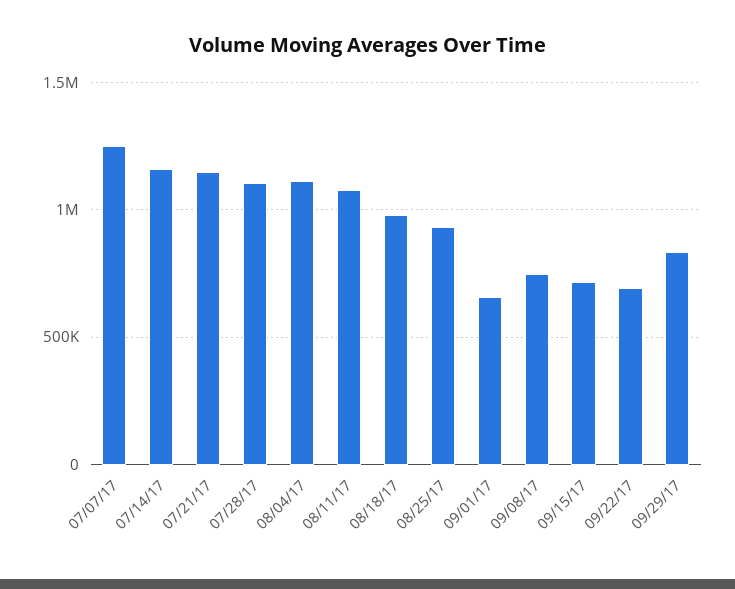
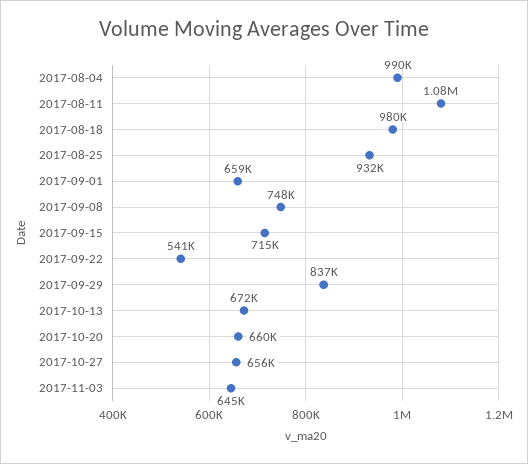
07/07/17: 1250000 -> none
07/14/17: 1150000 -> none
07/21/17: 1150000 -> none
07/28/17: 1100000 -> none
08/04/17: 1100000 -> 990000
09/22/17: 700000 -> 541000
2017-10-13: none -> 672000
2017-10-20: none -> 660000
2017-10-27: none -> 656000
2017-11-03: none -> 645000

